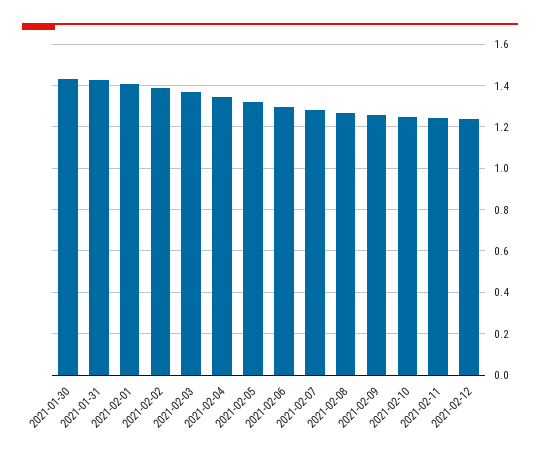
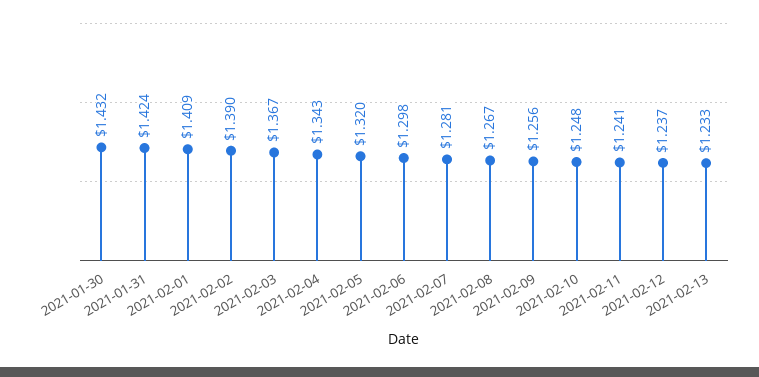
2021-02-13: none -> 1.233

